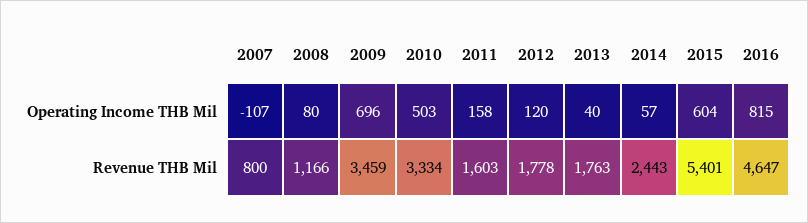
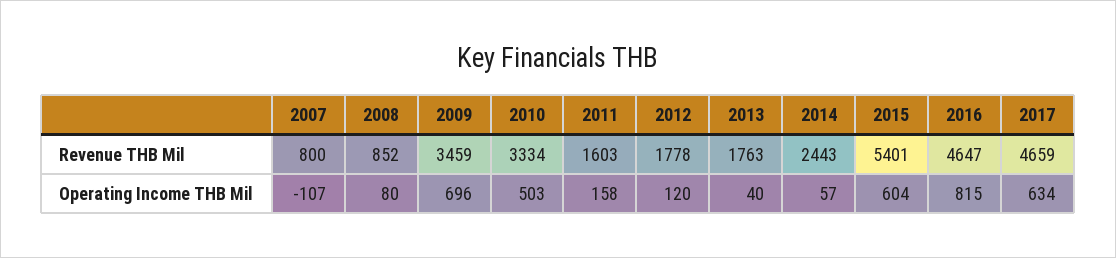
2008, Revenue THB Mil: 1166 -> 852
2017, Revenue THB Mil: none -> 4659
2017, Operating Income THB Mil: none -> 634

